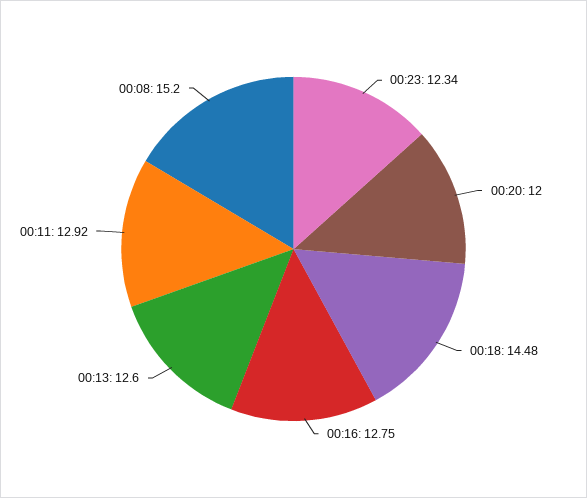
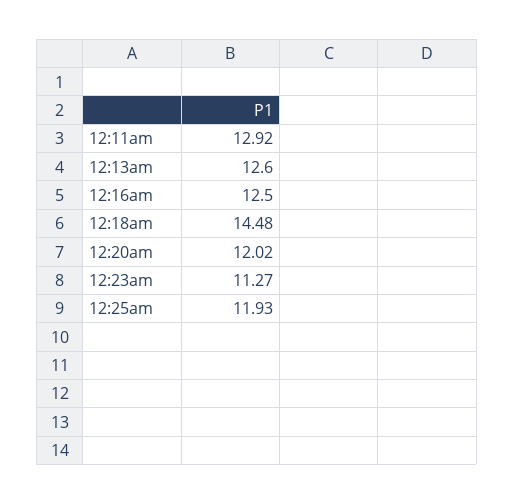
00:23: 12.34 -> 11.27
00:20: 12 -> 12.02
00:16: 12.75 -> 12.5
00:08: 15.2 -> none
12:25am: none -> 11.93

